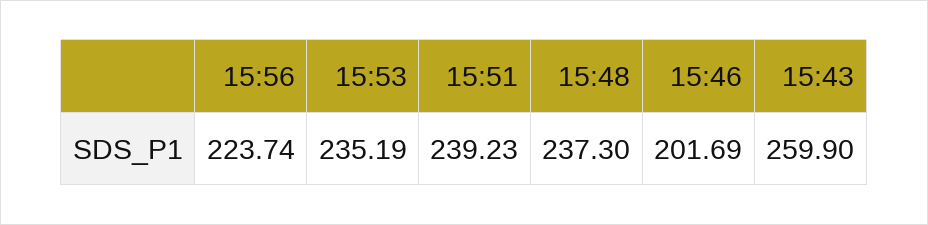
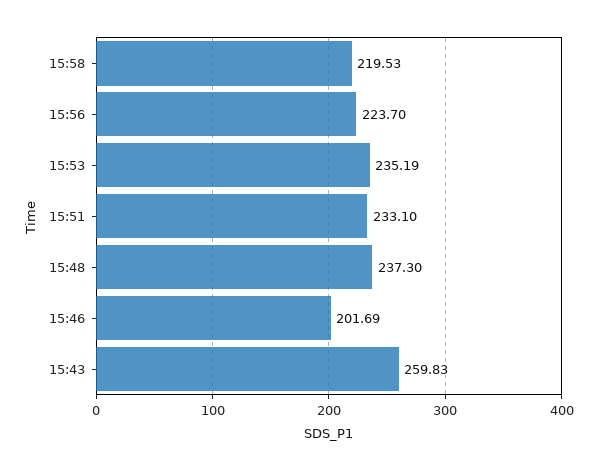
15:56: 223.74 -> 223.7
15:51: 239.23 -> 233.1
15:43: 259.9 -> 259.83
15:58: none -> 219.53

